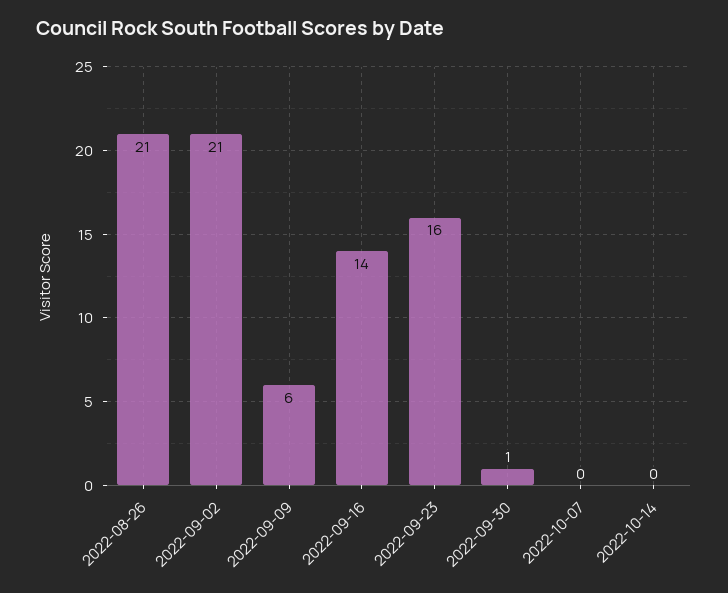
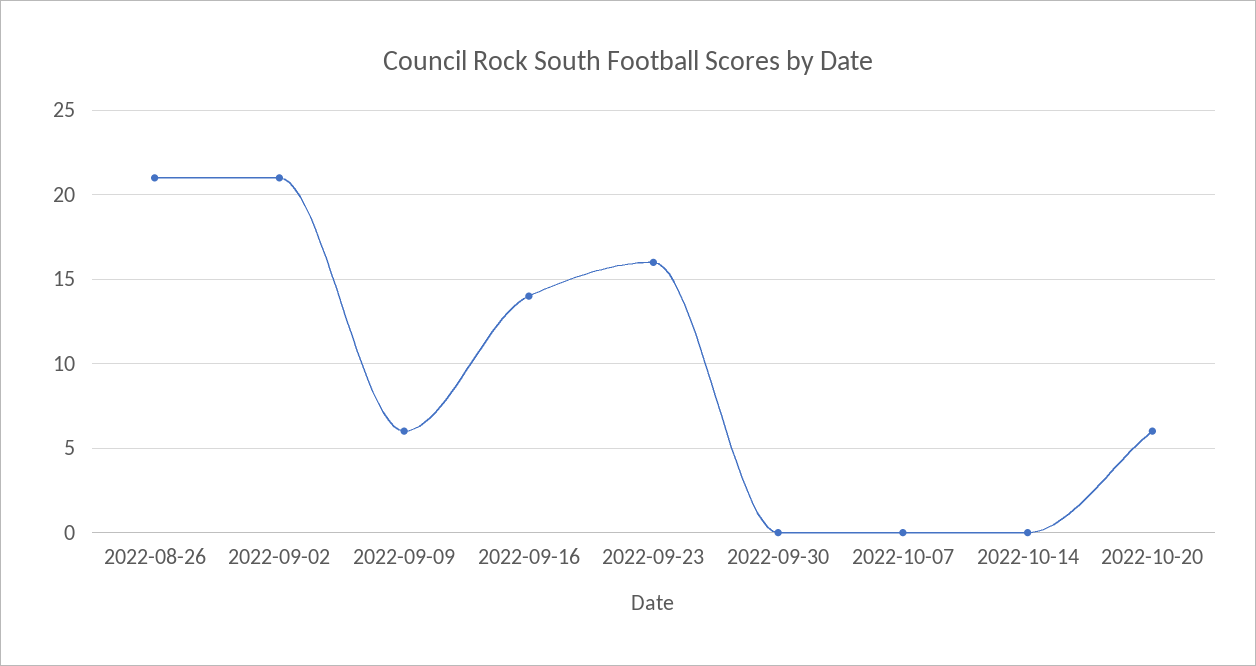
2022-09-30: 1 -> 0
2022-10-20: none -> 6

